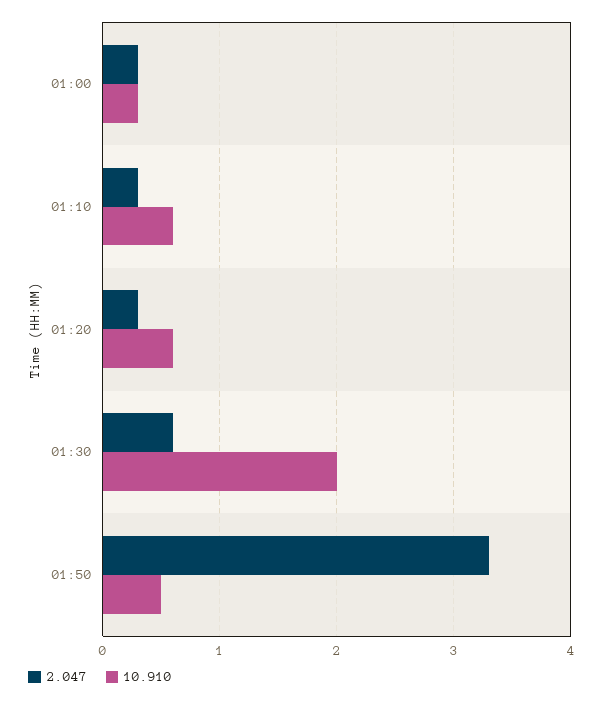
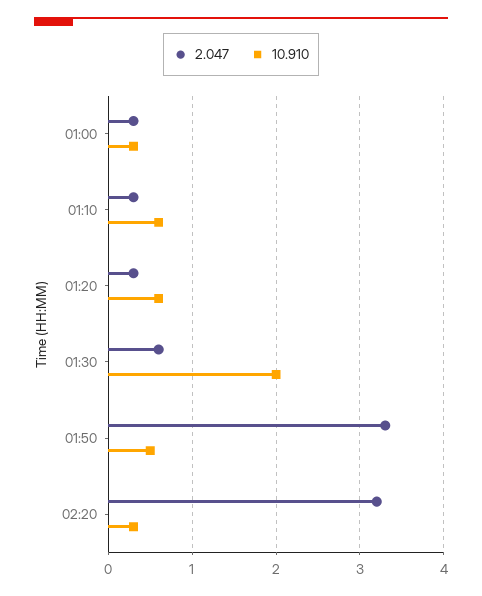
2.047, 02:20: none -> 3.2
10.910, 02:20: none -> 0.3

